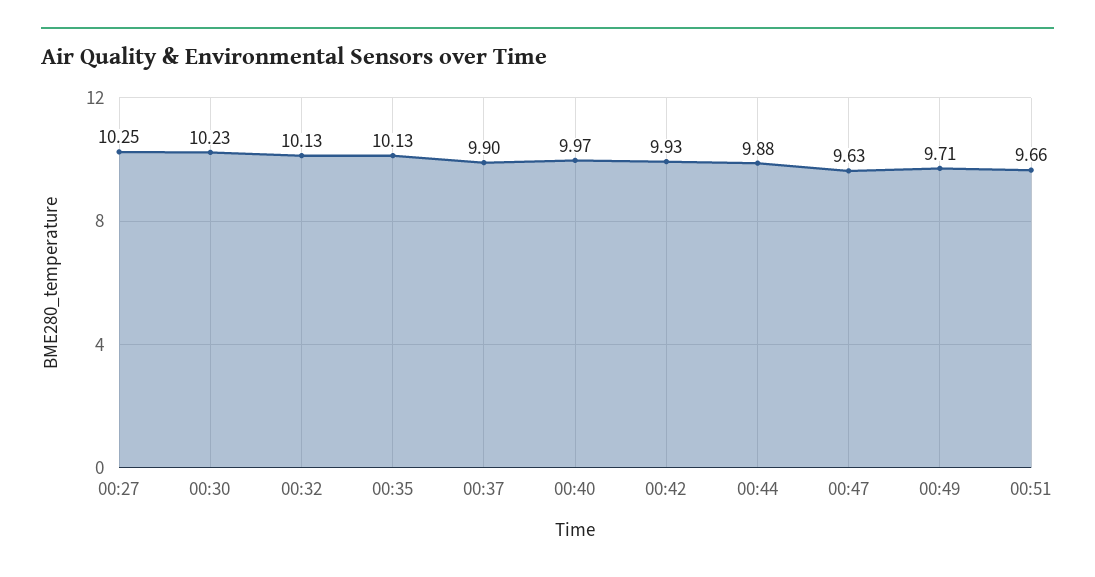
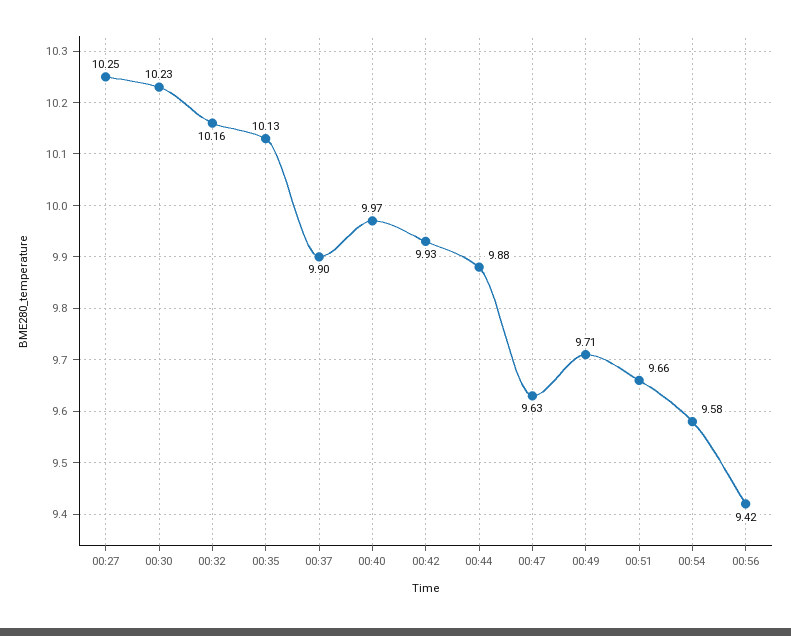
00:32: 10.13 -> 10.16
00:54: none -> 9.58
00:56: none -> 9.42

